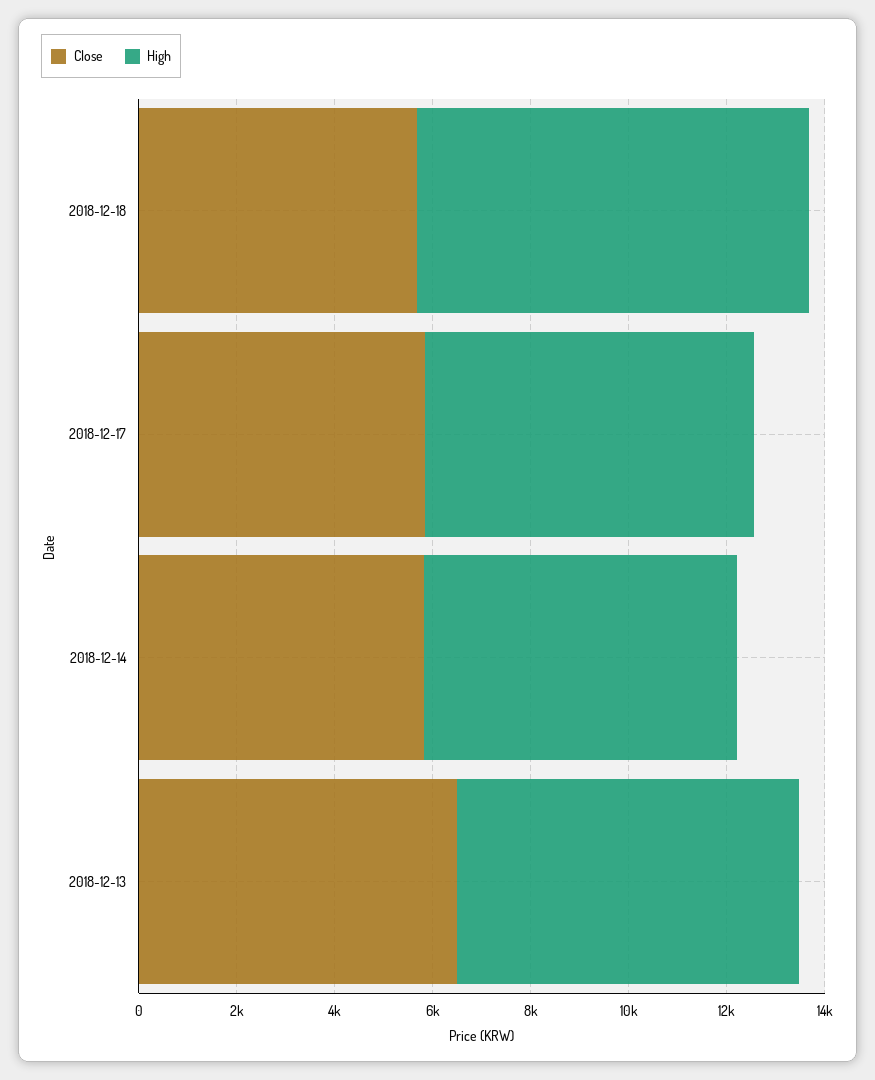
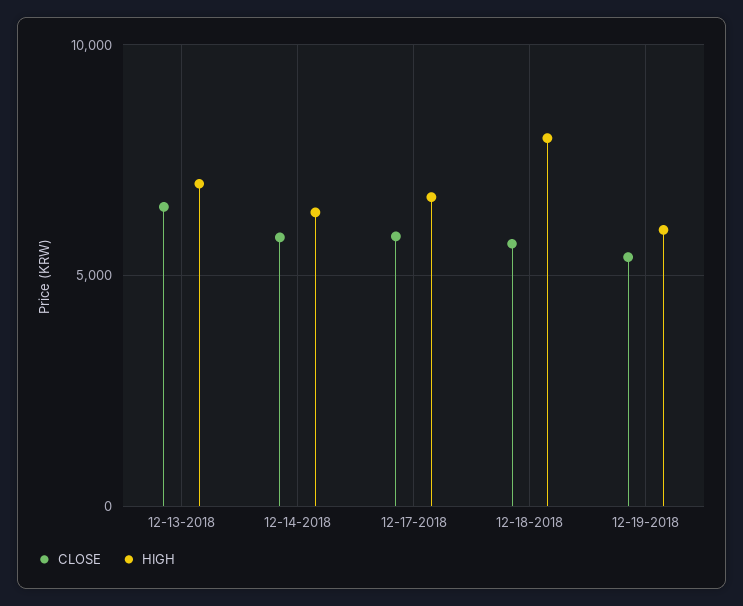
Close, 12-19-2018: none -> 5500
High, 12-19-2018: none -> 6000

